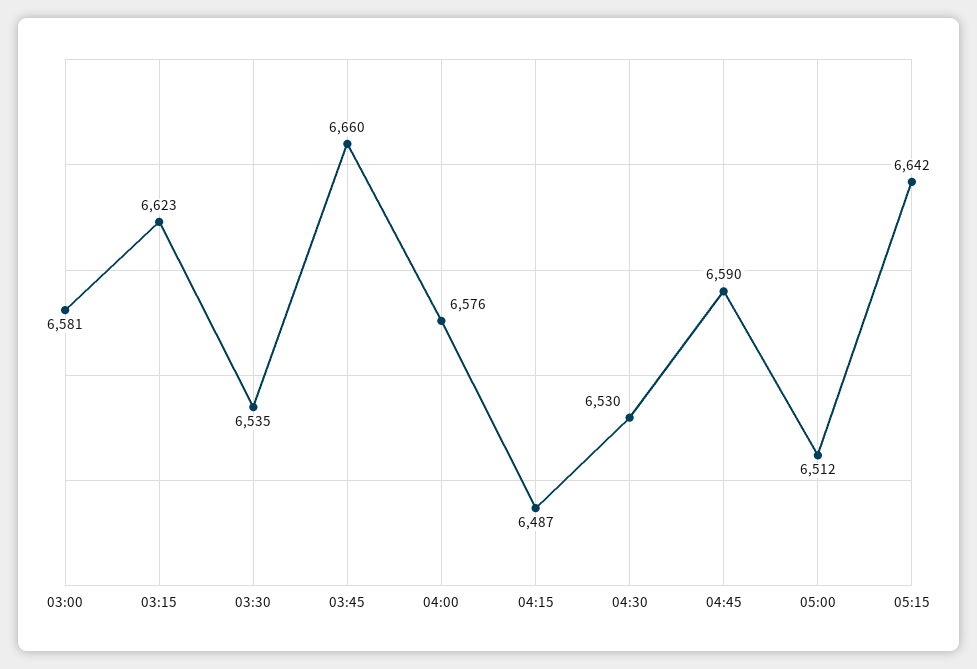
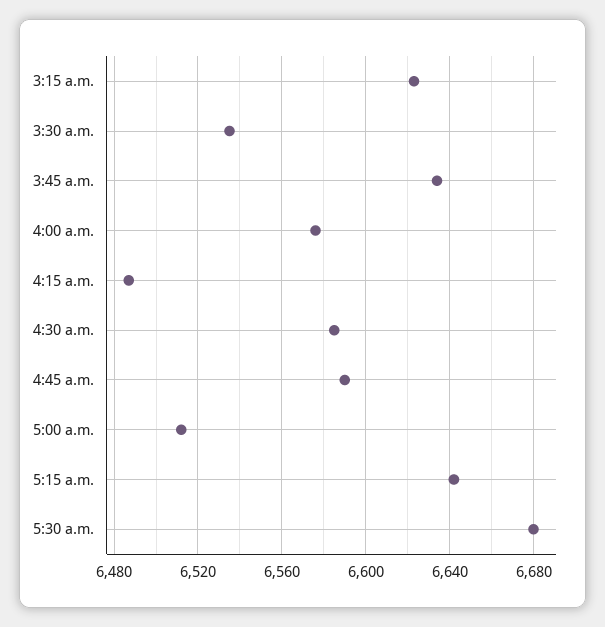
03:00: 6581 -> none
03:45: 6660 -> 6635
04:30: 6530 -> 6585
5:30 a.m.: none -> 6680

